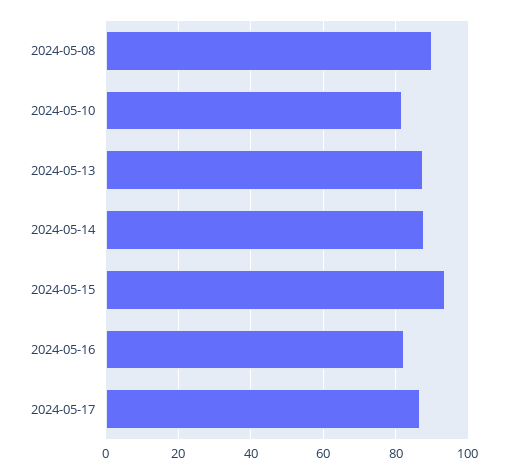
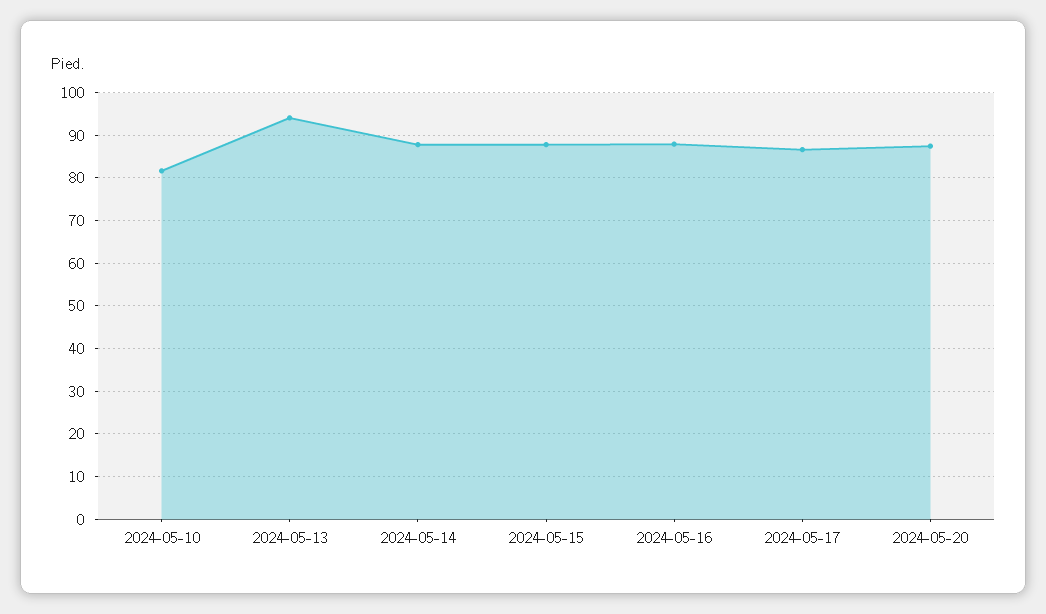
2024-05-08: 90 -> none
2024-05-13: 88 -> 94
2024-05-15: 94 -> 88
2024-05-16: 82 -> 88
2024-05-20: none -> 88

